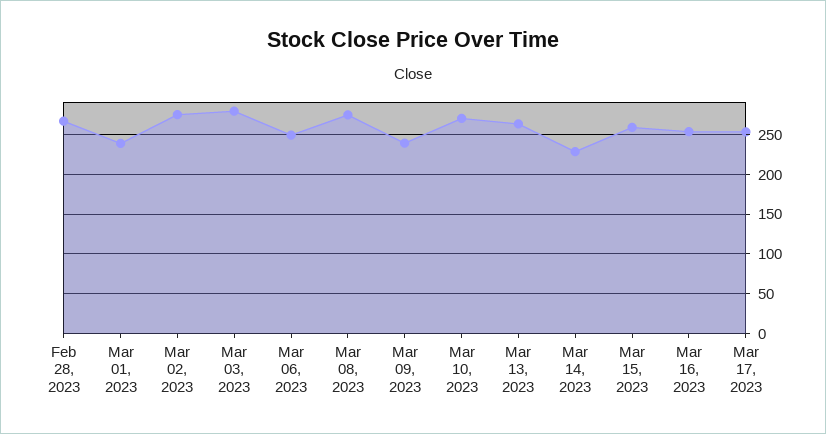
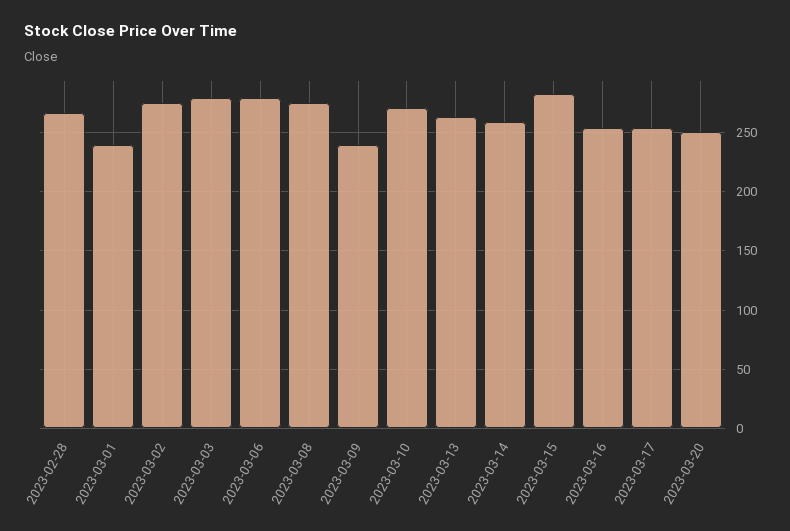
Mar 06, 2023: 250 -> 280
Mar 14, 2023: 230 -> 260
Mar 15, 2023: 260 -> 280
2023-03-20: none -> 250

